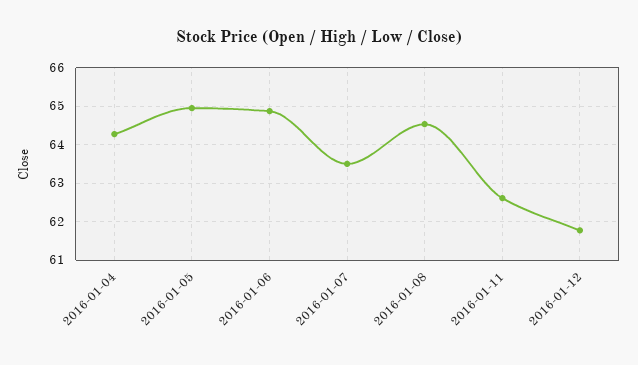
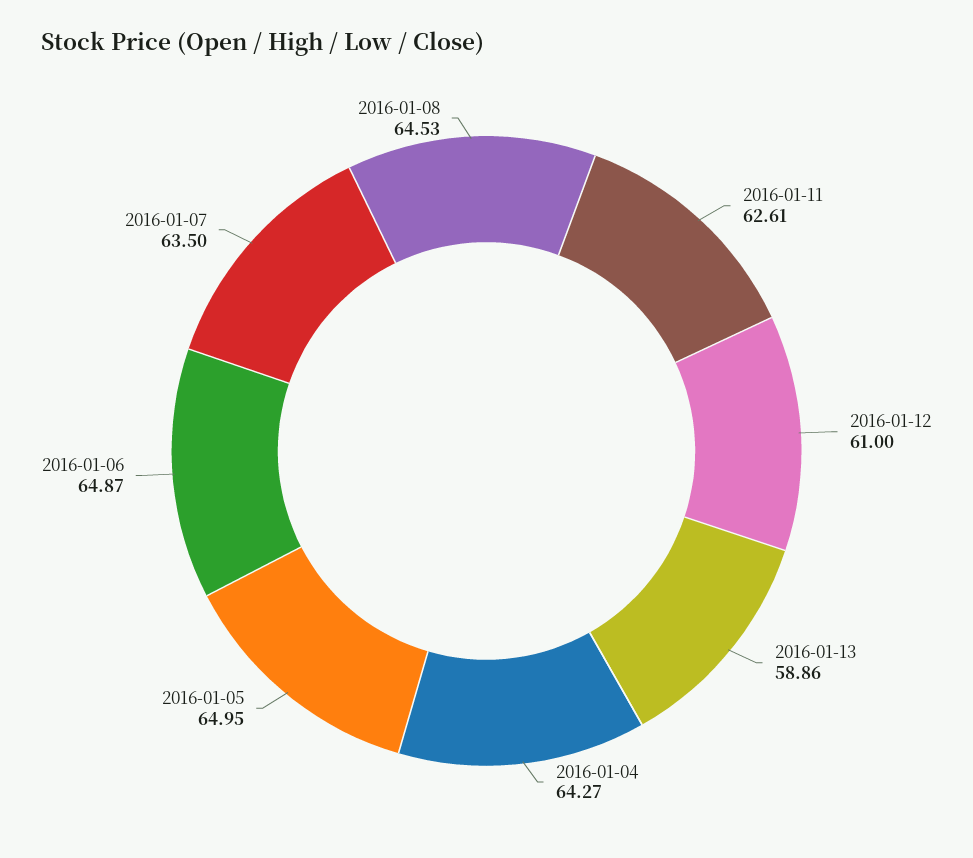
2016-01-12: 61.8 -> 61
2016-01-13: none -> 58.86

